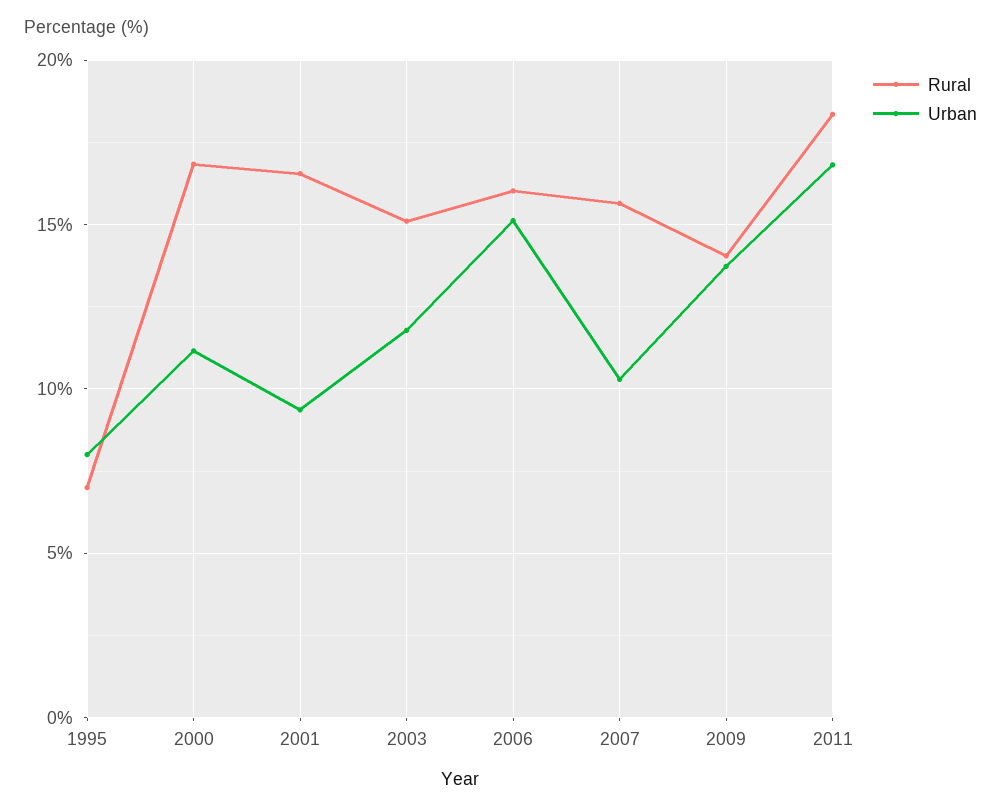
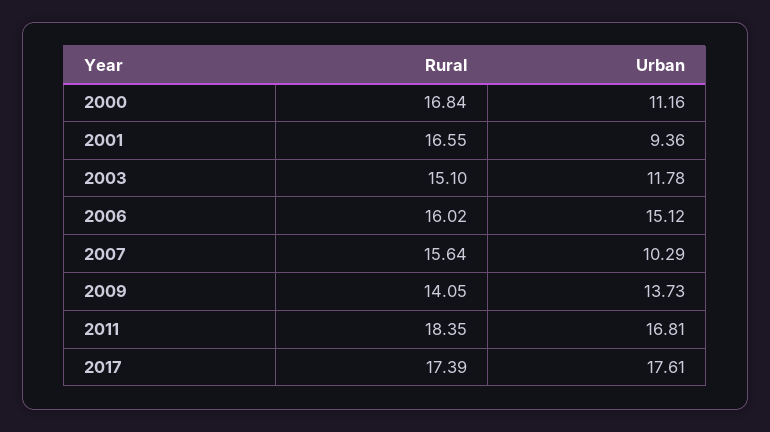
Rural, 1995: 7 -> none
Urban, 1995: 8 -> none
Rural, 2017: none -> 17.39
Urban, 2017: none -> 17.61

